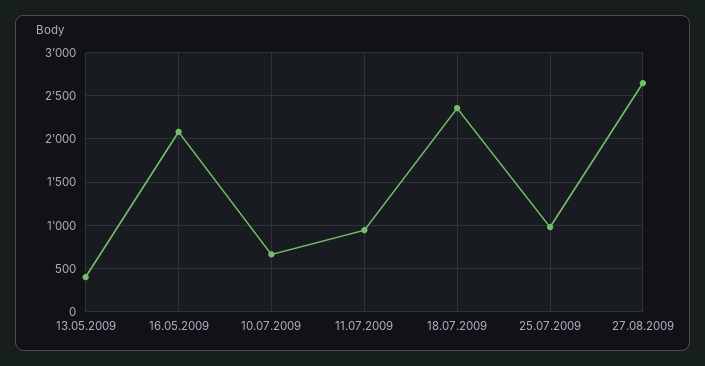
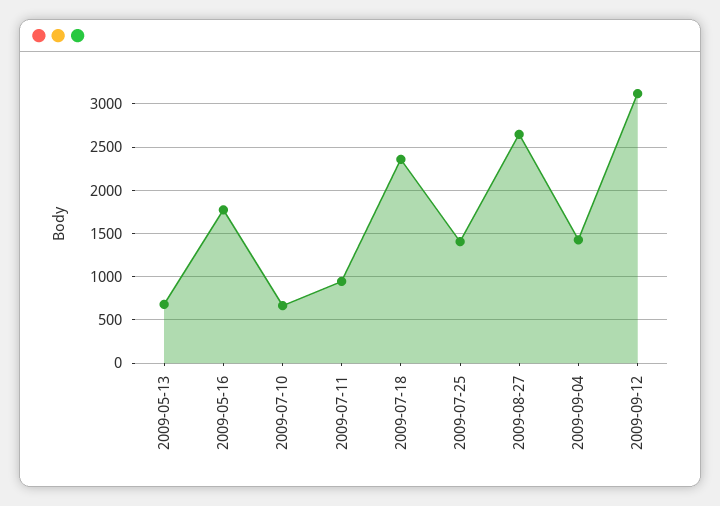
13.05.2009: 400 -> 700
16.05.2009: 2100 -> 1800
25.07.2009: 1000 -> 1400
2009-09-04: none -> 1400
2009-09-12: none -> 3100

